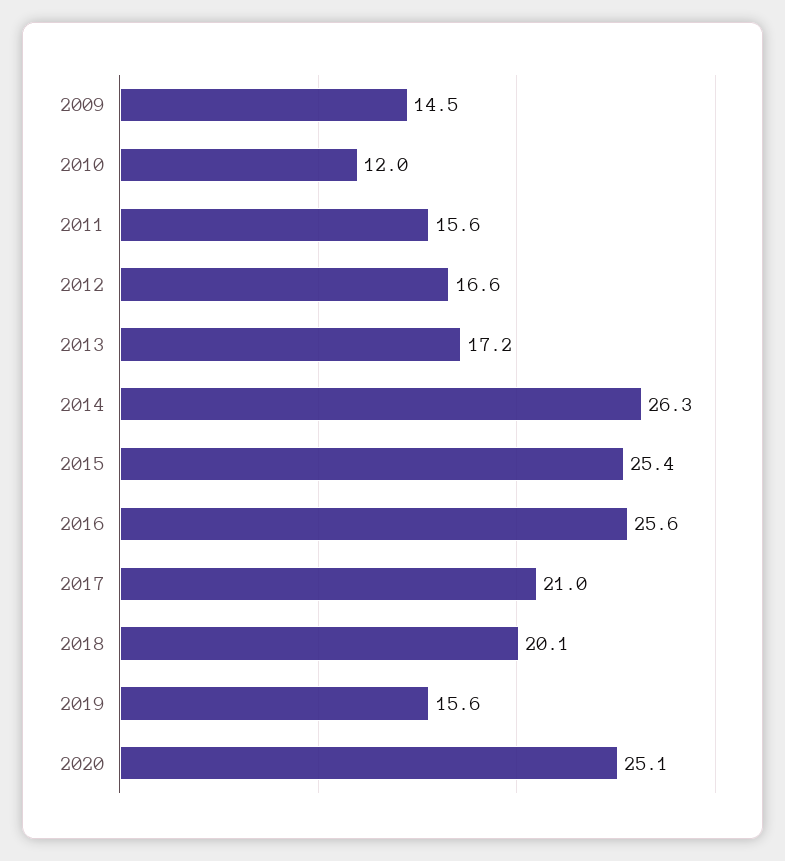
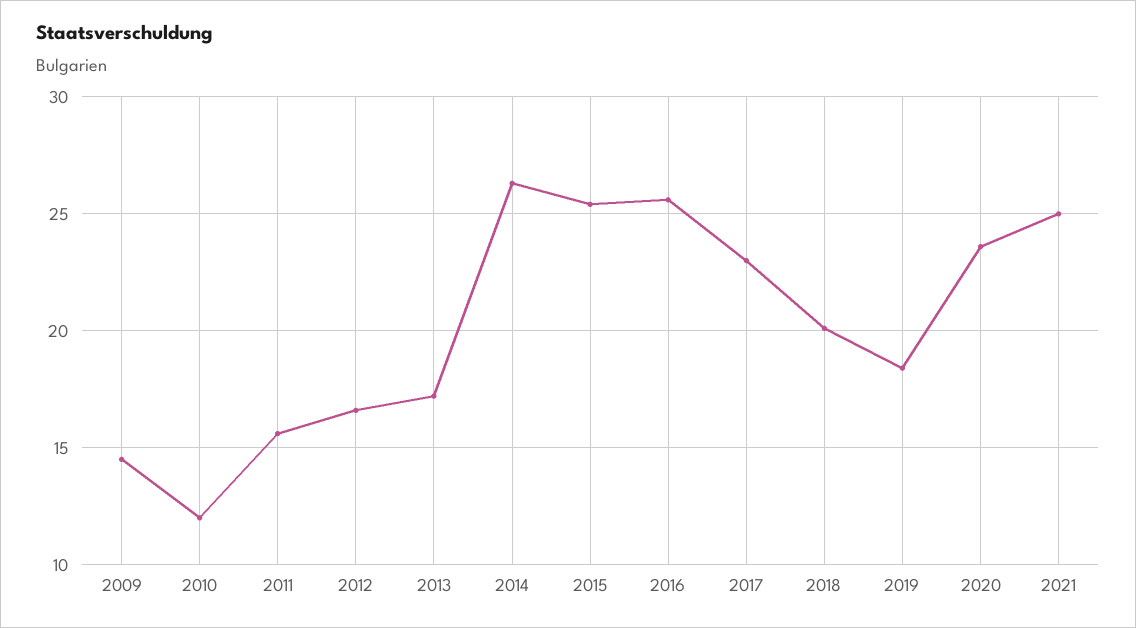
2017: 21 -> 23
2019: 15.6 -> 18.5
2020: 25.1 -> 23.5
2021: none -> 25

